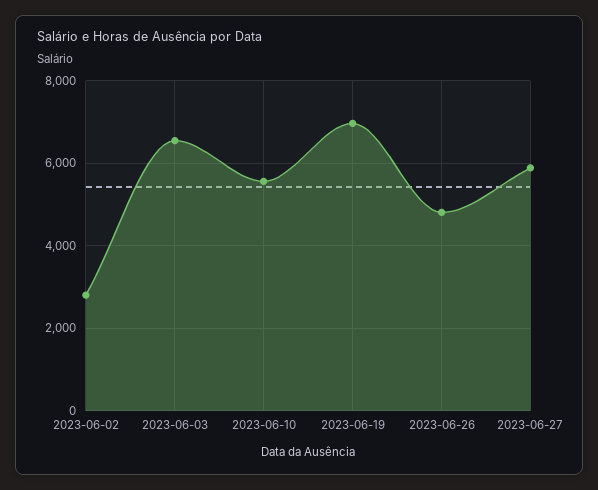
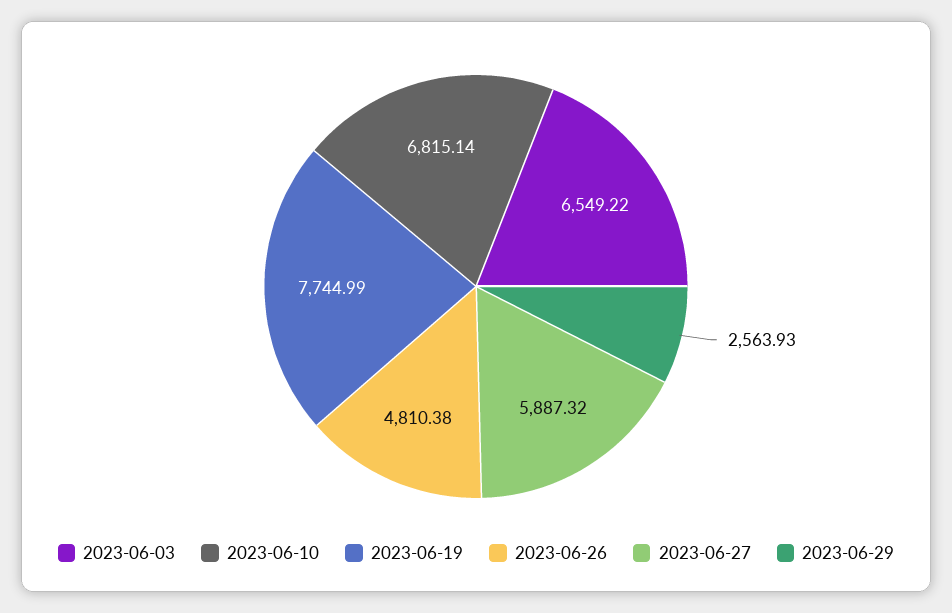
2023-06-02: 2800 -> none
2023-06-10: 5600 -> 6815.14
2023-06-19: 7000 -> 7744.99
2023-06-29: none -> 2563.93

